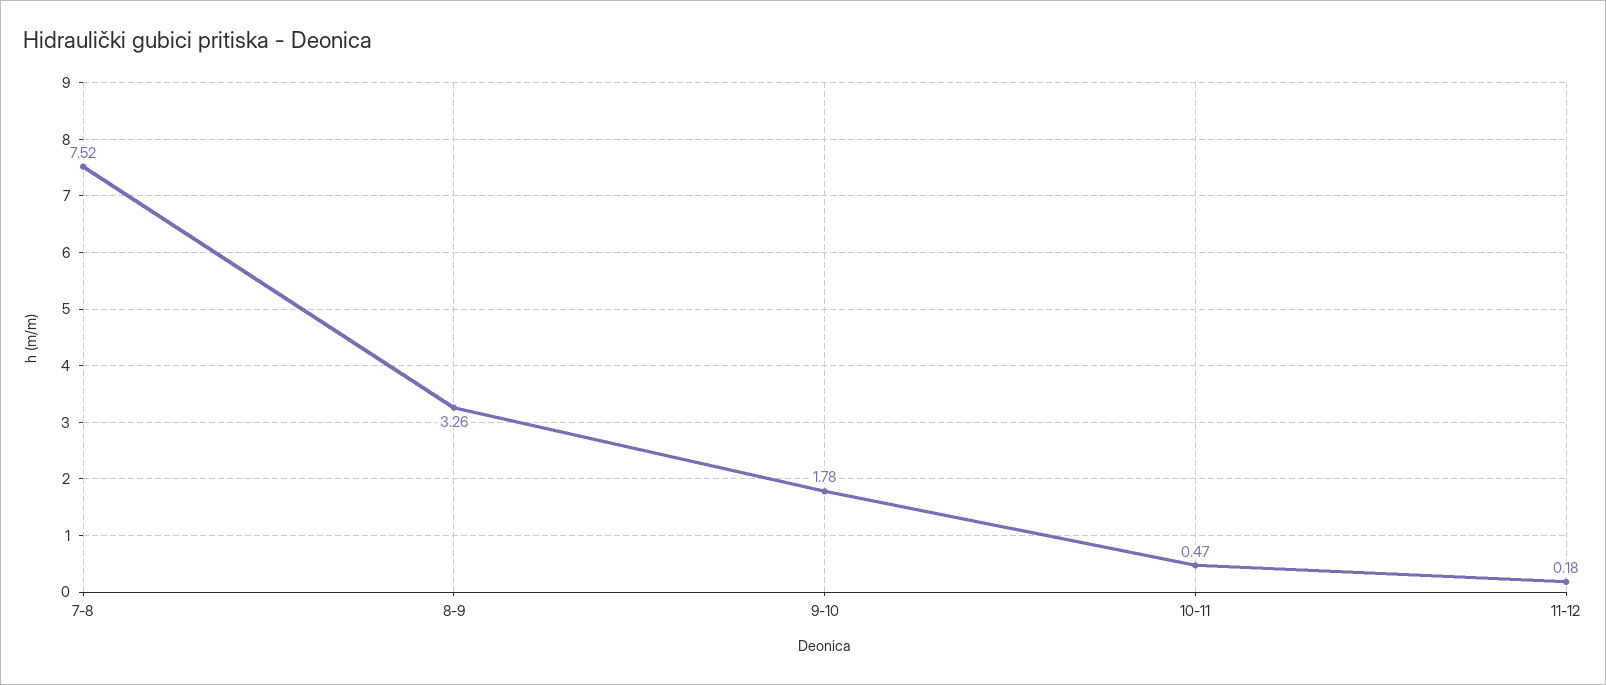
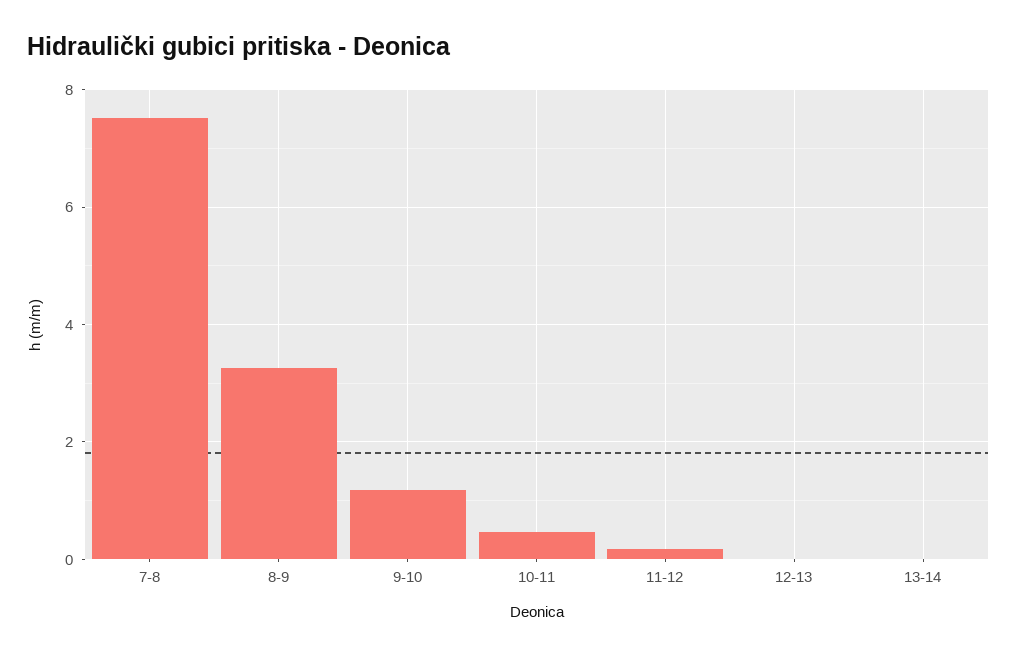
9-10: 1.78 -> 1.2
12-13: none -> 0
13-14: none -> 0

